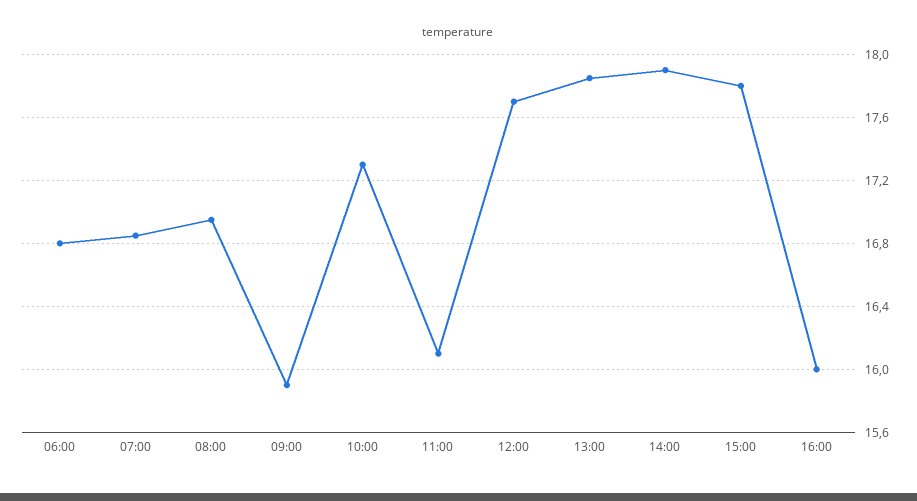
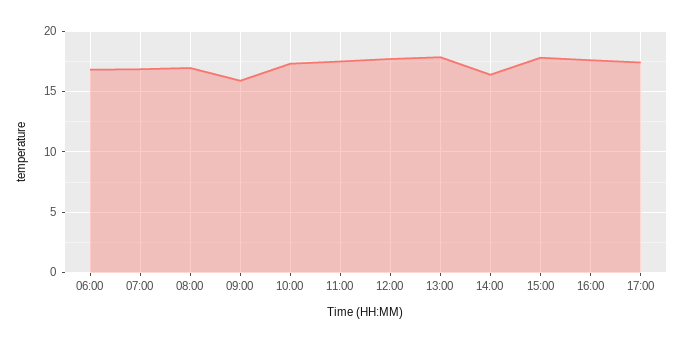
11:00: 16.1 -> 17.5
14:00: 17.9 -> 16.5
16:00: 16 -> 17.5
17:00: none -> 17.5

